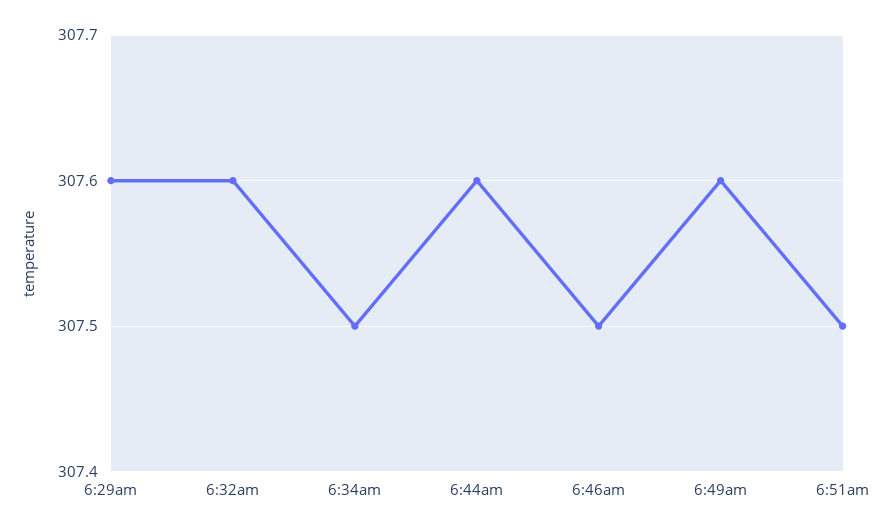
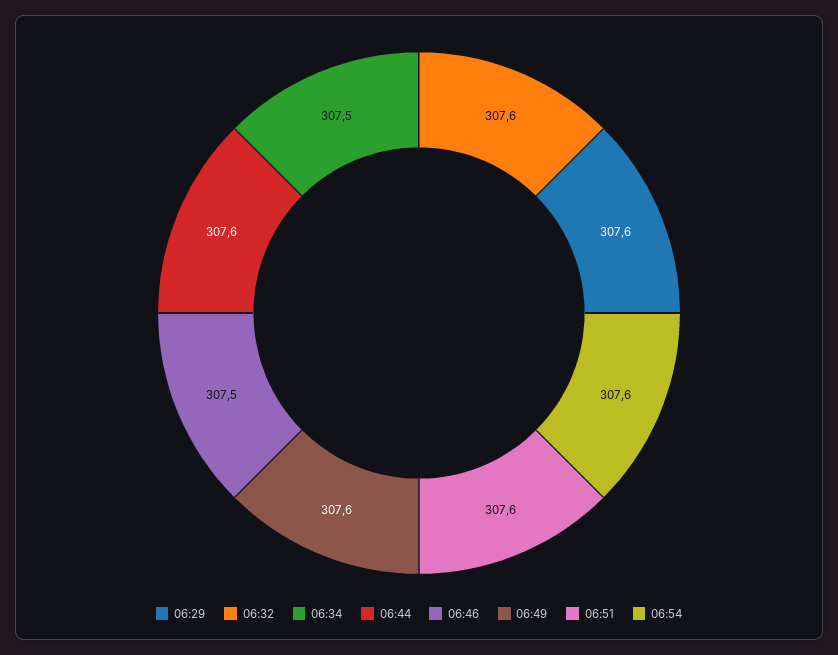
6:51am: 307.5 -> 307.6
06:54: none -> 307.6

